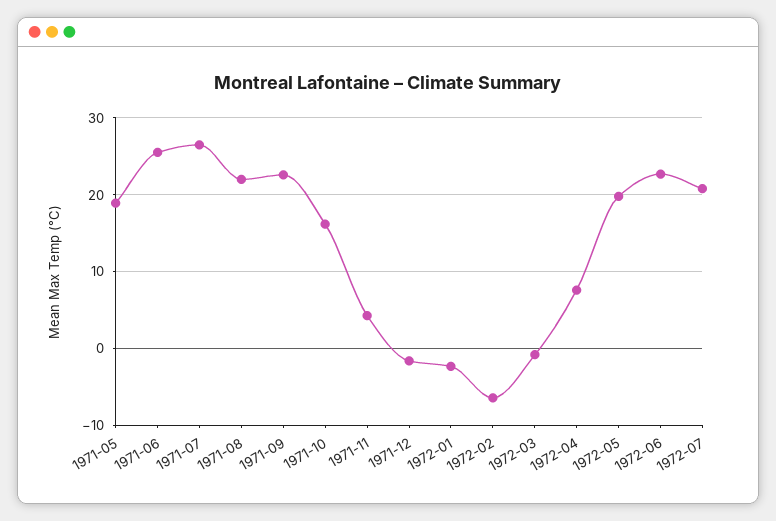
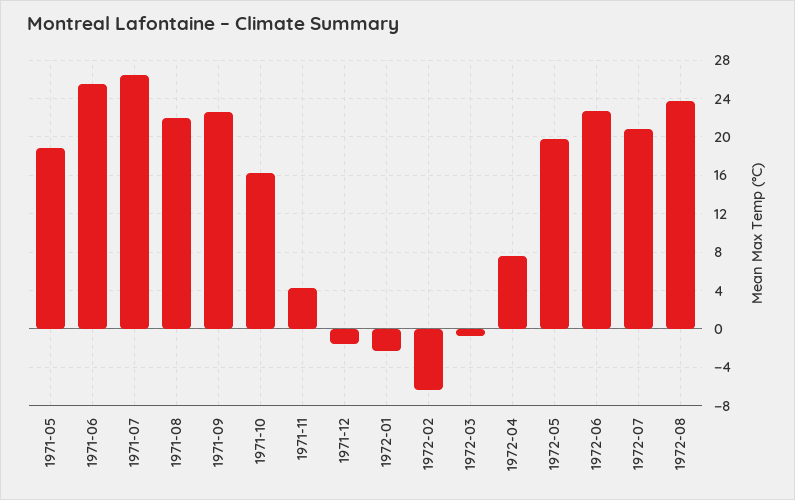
1972-08: none -> 24

